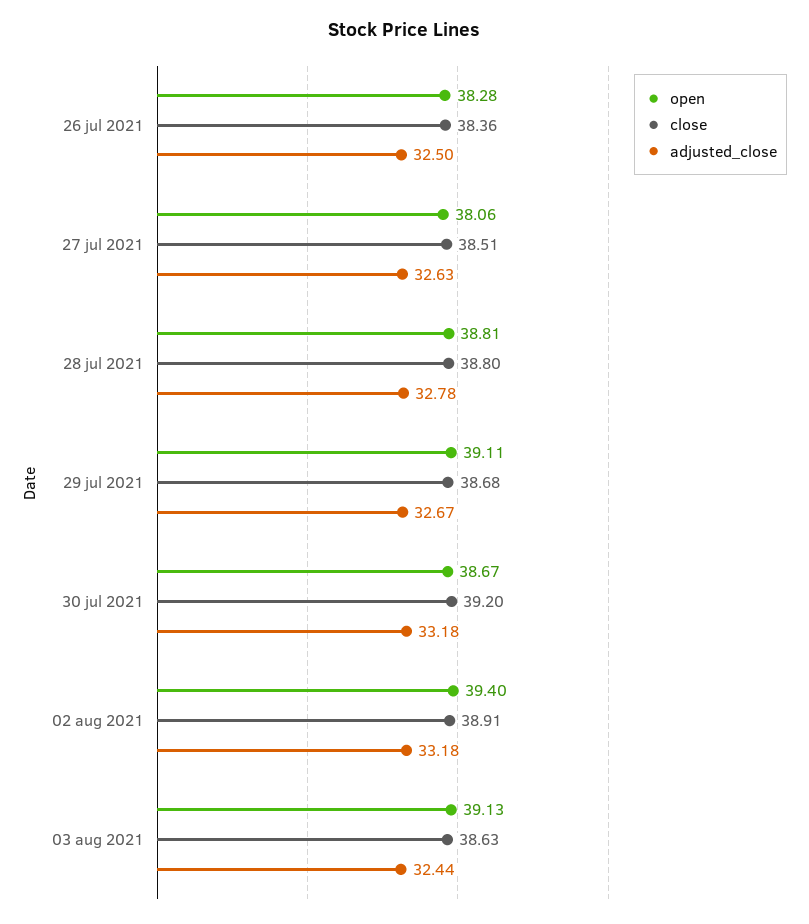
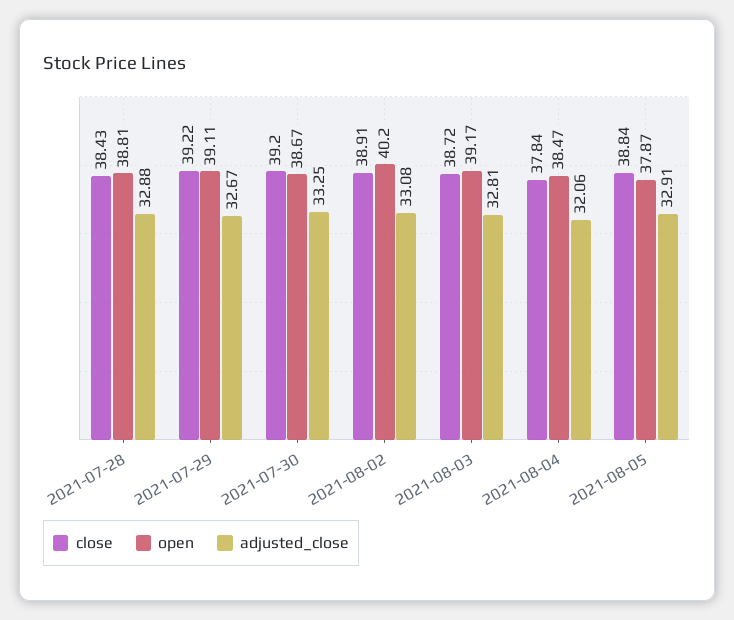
open, 26 jul 2021: 38.28 -> none
close, 26 jul 2021: 38.36 -> none
adjusted_close, 26 jul 2021: 32.5 -> none
open, 27 jul 2021: 38.06 -> none
close, 27 jul 2021: 38.51 -> none
adjusted_close, 27 jul 2021: 32.63 -> none
close, 28 jul 2021: 38.8 -> 38.43
adjusted_close, 28 jul 2021: 32.78 -> 32.88
close, 29 jul 2021: 38.68 -> 39.22
adjusted_close, 30 jul 2021: 33.18 -> 33.25
open, 02 aug 2021: 39.4 -> 40.2
adjusted_close, 02 aug 2021: 33.18 -> 33.08
open, 03 aug 2021: 39.13 -> 39.17
close, 03 aug 2021: 38.63 -> 38.72
adjusted_close, 03 aug 2021: 32.44 -> 32.81
close, 2021-08-04: none -> 37.84
open, 2021-08-04: none -> 38.47
adjusted_close, 2021-08-04: none -> 32.06
close, 2021-08-05: none -> 38.84
open, 2021-08-05: none -> 37.87
adjusted_close, 2021-08-05: none -> 32.91

